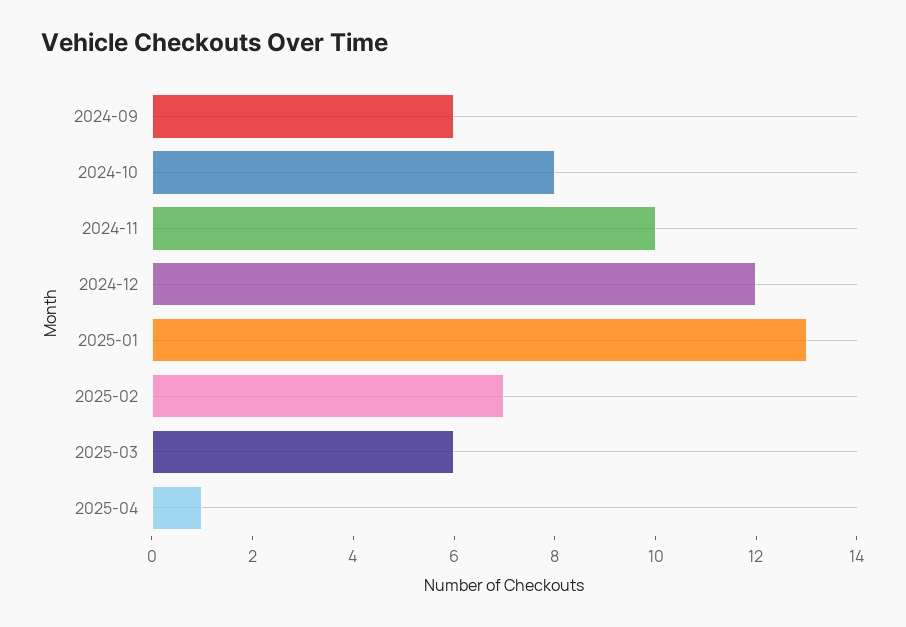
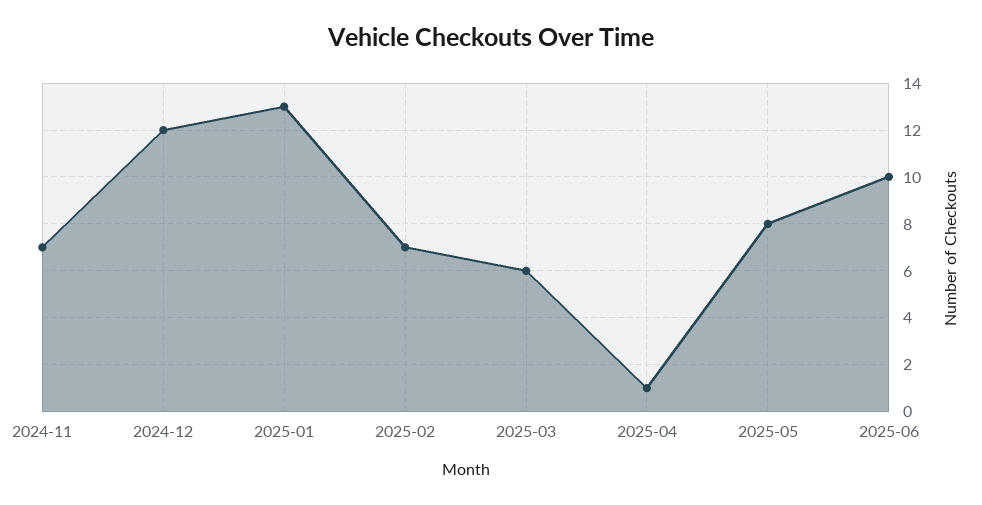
2024-09: 6 -> none
2024-10: 8 -> none
2024-11: 10 -> 7
2025-05: none -> 8
2025-06: none -> 10

